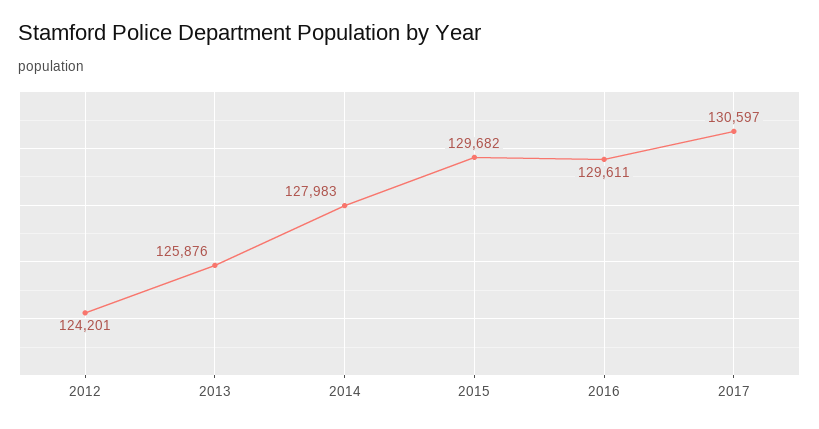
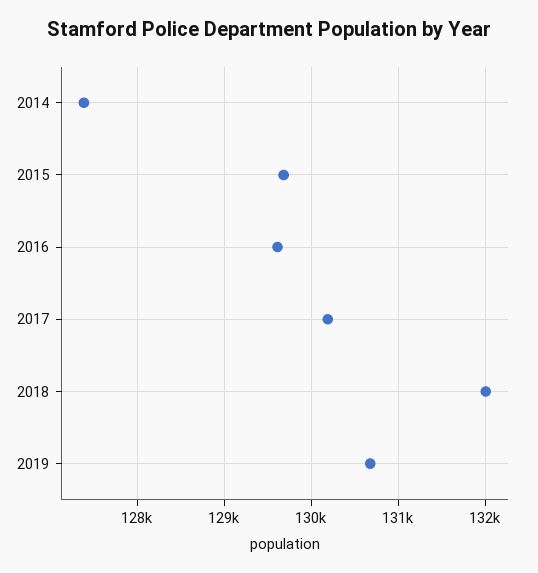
2012: 124201 -> none
2013: 125876 -> none
2014: 127983 -> 127400
2017: 130597 -> 130200
2018: none -> 132000
2019: none -> 130700

